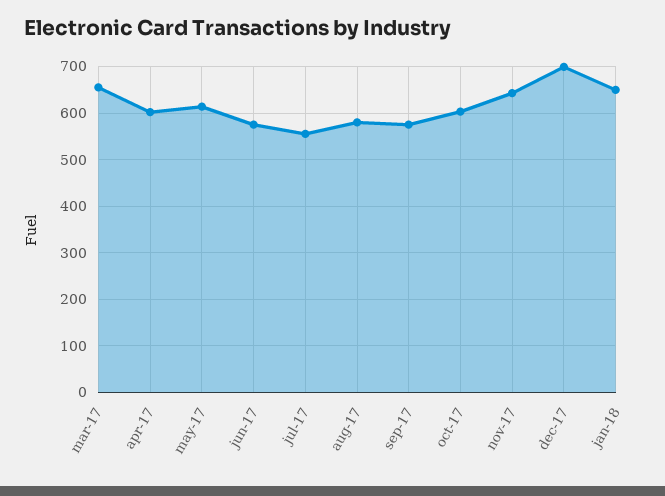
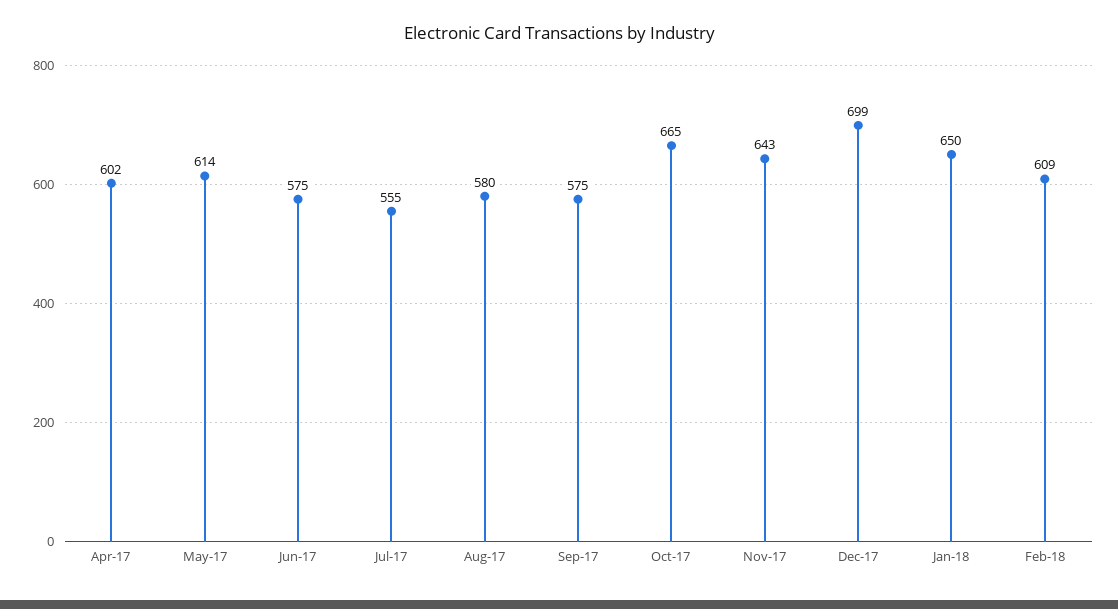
mar-17: 660 -> none
oct-17: 600 -> 665
Feb-18: none -> 609

